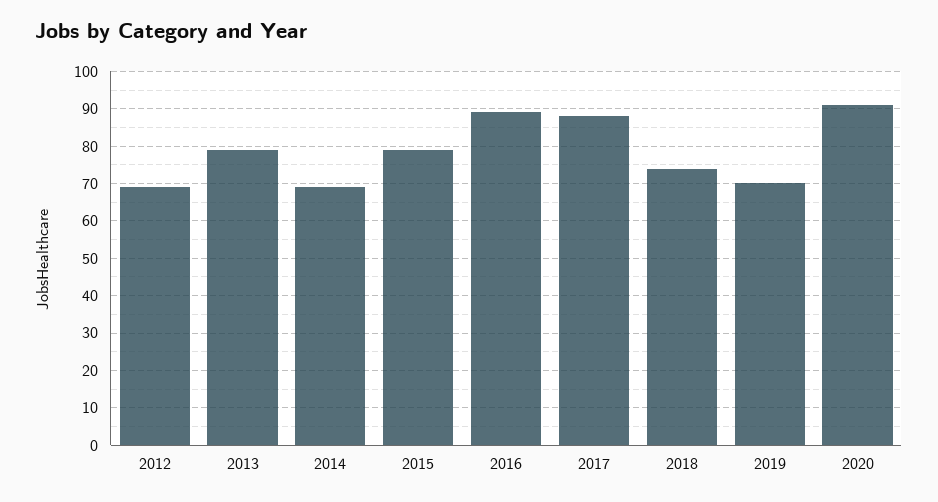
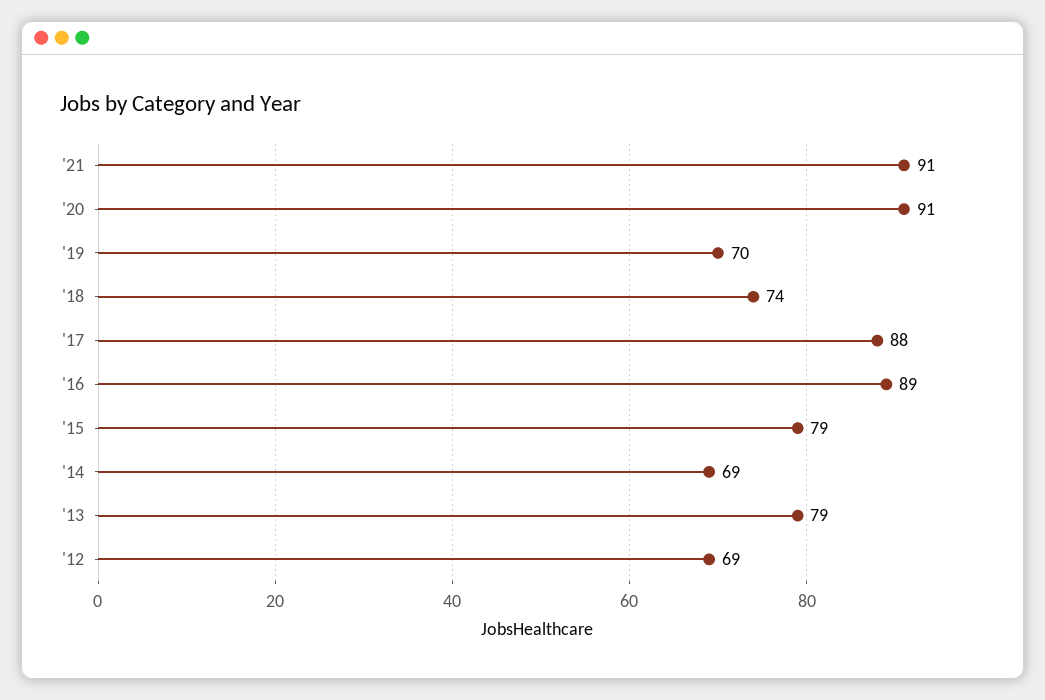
'21: none -> 91

